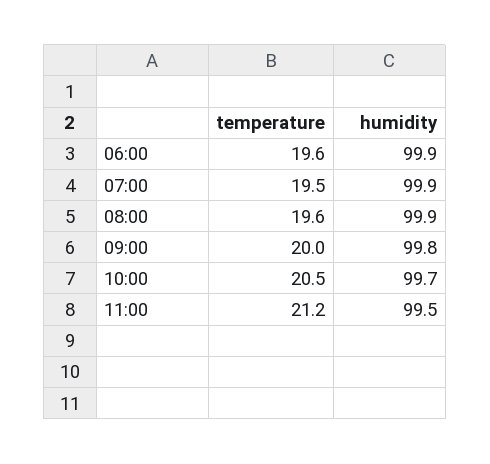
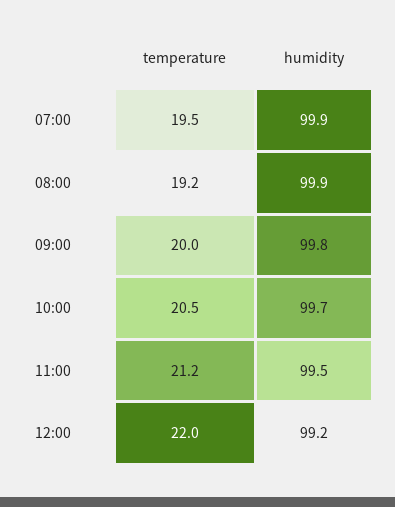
temperature, 06:00: 19.6 -> none
humidity, 06:00: 99.9 -> none
temperature, 08:00: 19.6 -> 19.2
temperature, 12:00: none -> 22
humidity, 12:00: none -> 99.2

